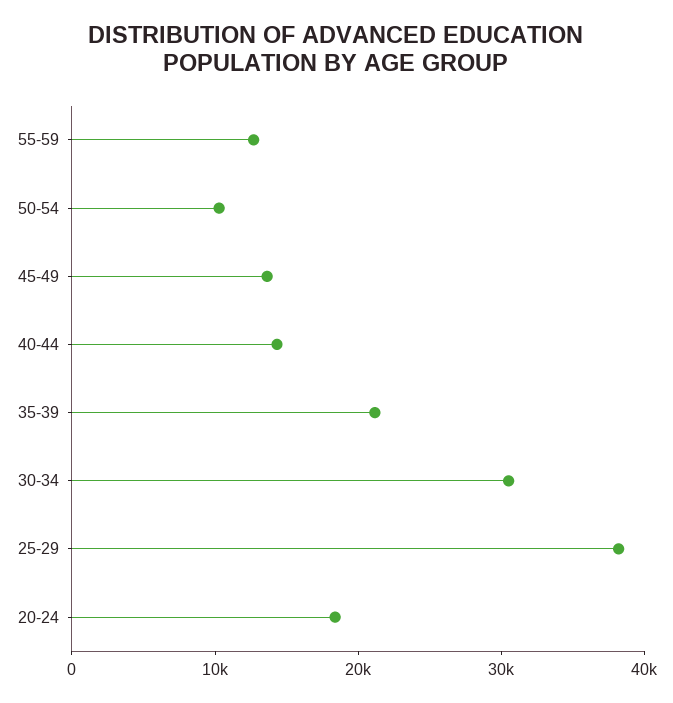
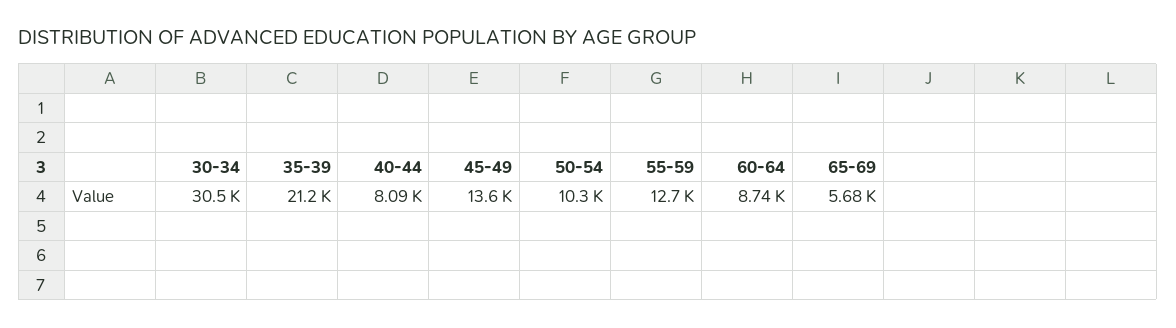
40-44: 14000 -> 8090
25-29: 38000 -> none
20-24: 18000 -> none
60-64: none -> 8740
65-69: none -> 5680

